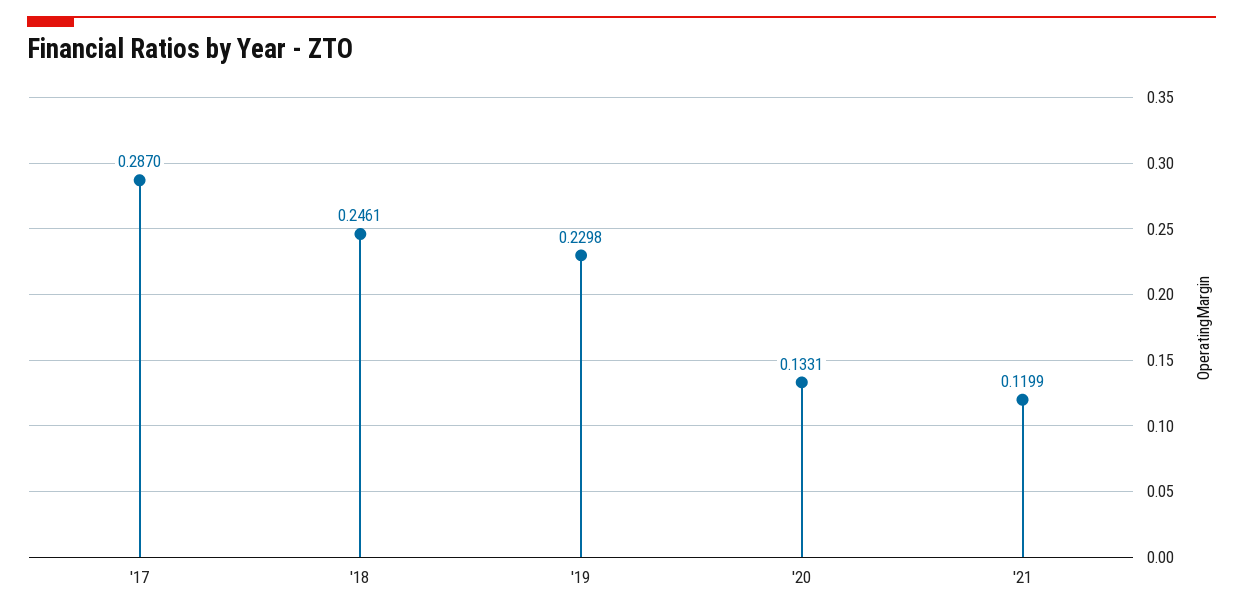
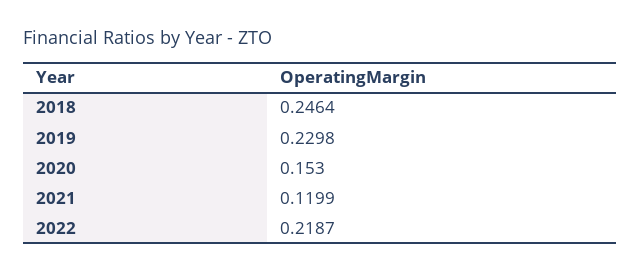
'17: 0.287 -> none
'18: 0.2461 -> 0.2464
'20: 0.1331 -> 0.153
2022: none -> 0.2187

